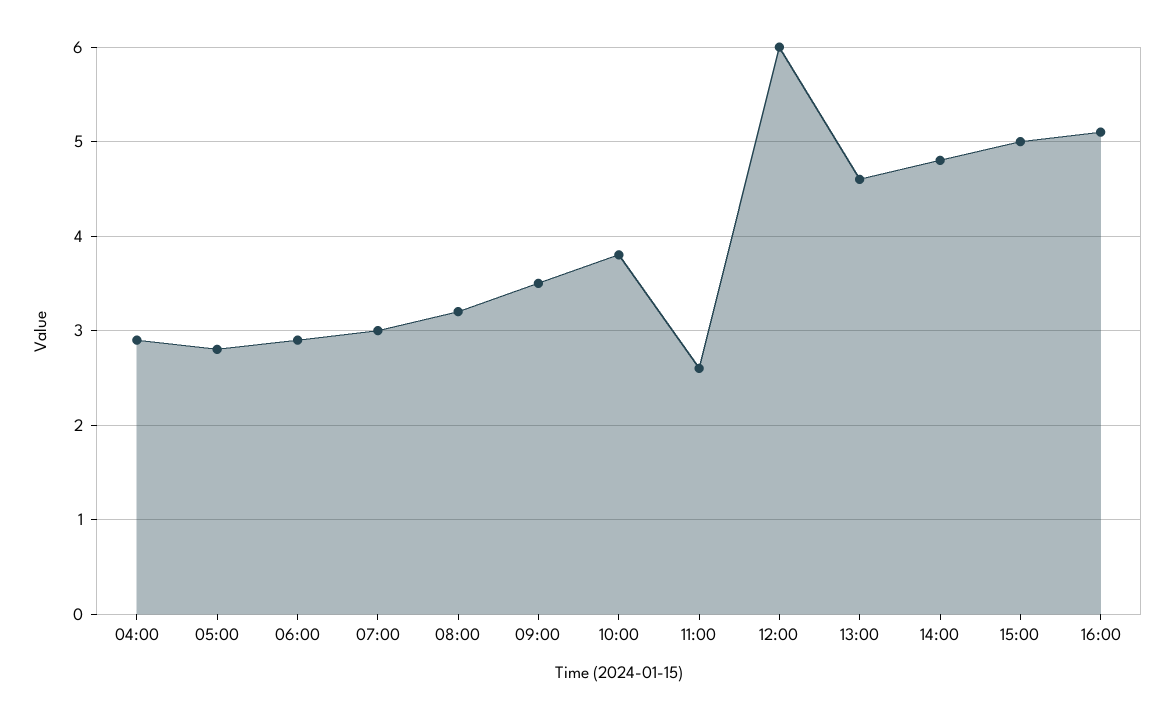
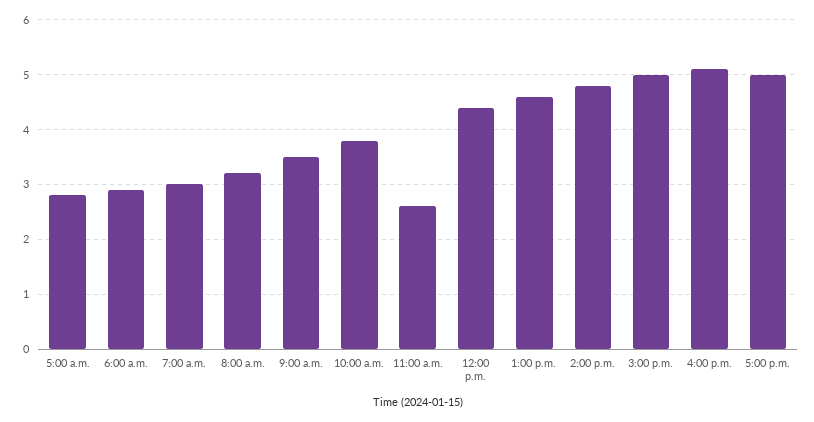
04:00: 2.9 -> none
12:00: 6 -> 4.5
5:00 p.m.: none -> 5

